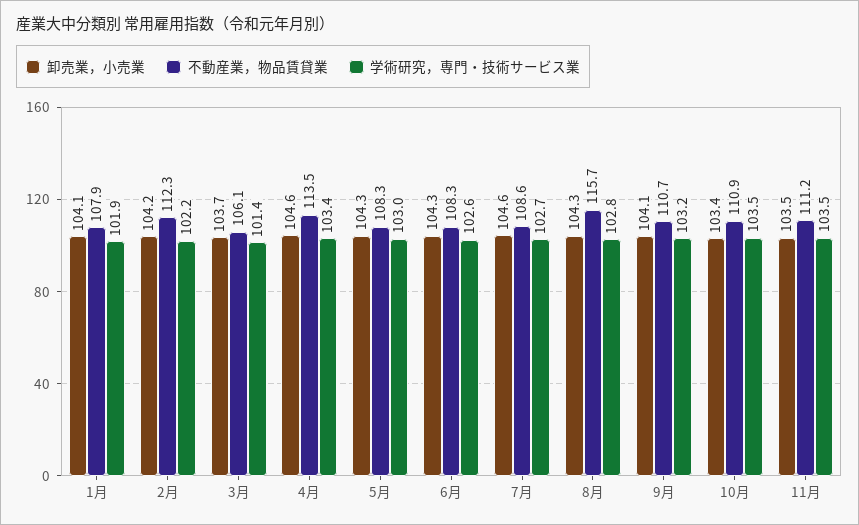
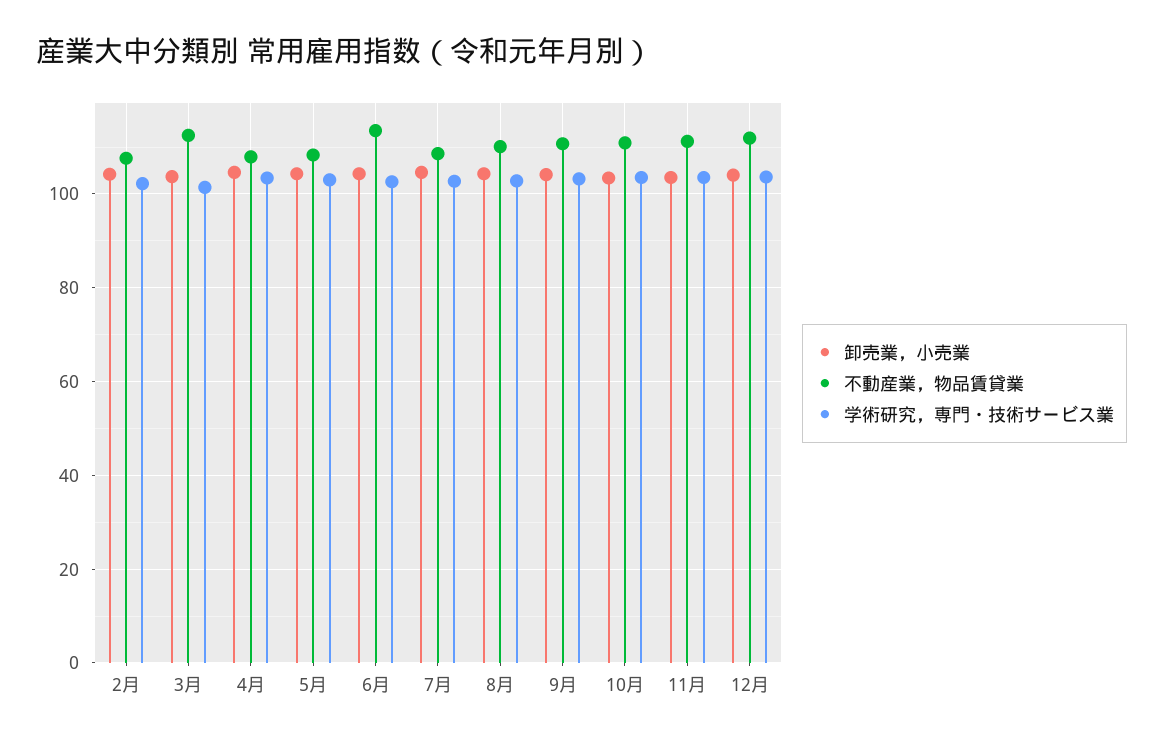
卸売業，小売業, 1月: 104.1 -> none
不動産業，物品賃貸業, 1月: 107.9 -> none
学術研究，専門・技術サービス業, 1月: 101.9 -> none
不動産業，物品賃貸業, 2月: 112.3 -> 108
不動産業，物品賃貸業, 3月: 106.1 -> 112
不動産業，物品賃貸業, 4月: 113.5 -> 108
不動産業，物品賃貸業, 6月: 108.3 -> 114
不動産業，物品賃貸業, 8月: 115.7 -> 110
卸売業，小売業, 12月: none -> 104
不動産業，物品賃貸業, 12月: none -> 112
学術研究，専門・技術サービス業, 12月: none -> 104

